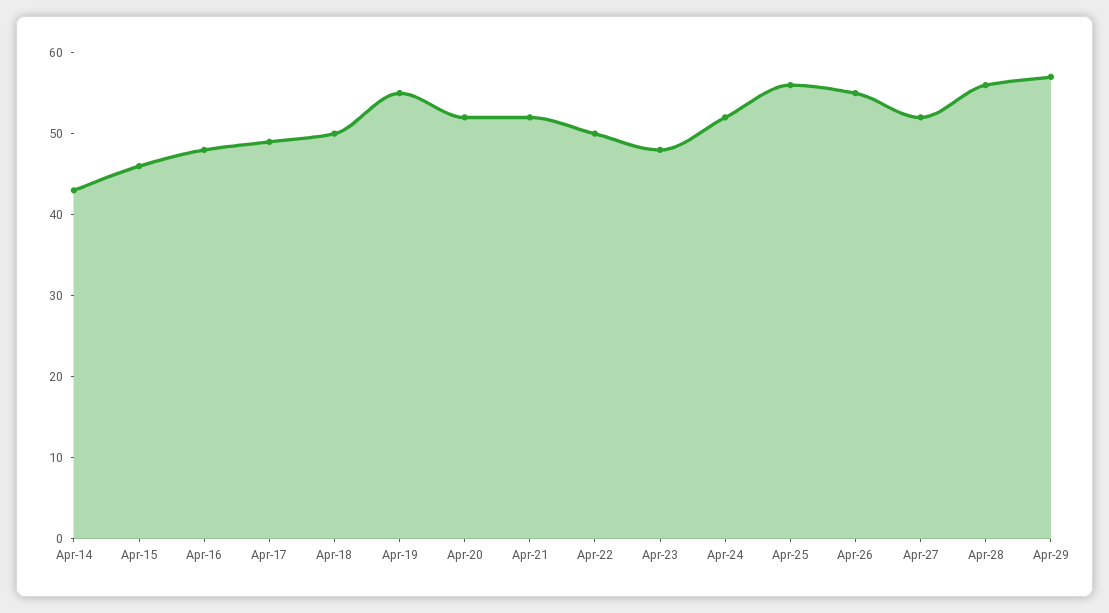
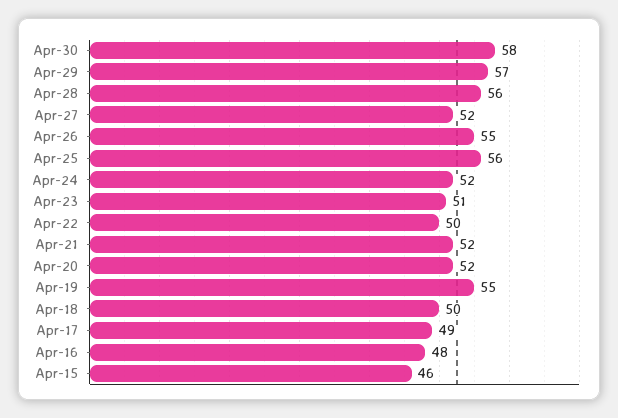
Apr-14: 43 -> none
Apr-23: 48 -> 51
Apr-30: none -> 58

